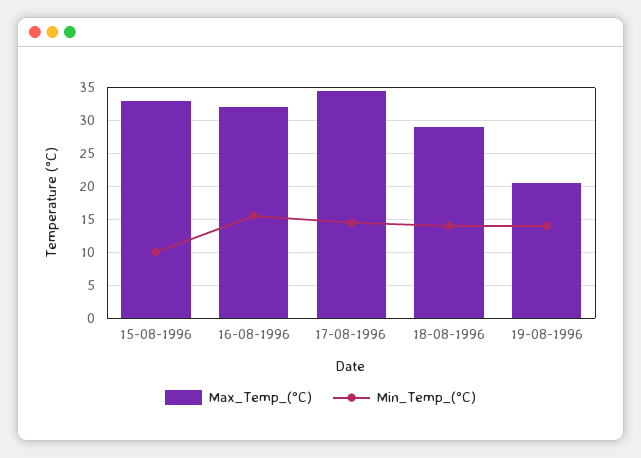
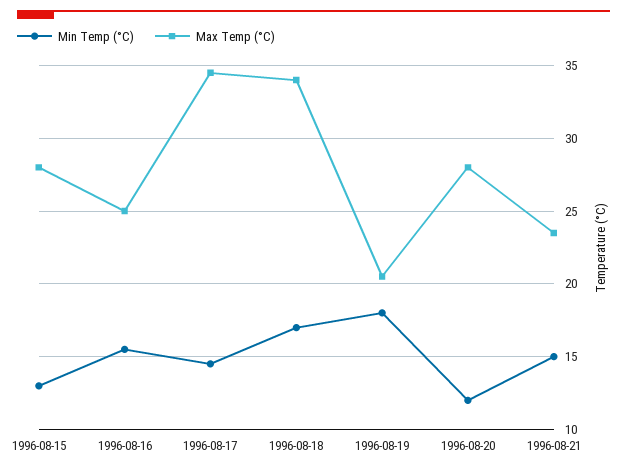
Max_Temp_(°C), 15-08-1996: 33 -> 28
Min_Temp_(°C), 15-08-1996: 10 -> 13
Max_Temp_(°C), 16-08-1996: 32 -> 25
Max_Temp_(°C), 18-08-1996: 29 -> 34
Min_Temp_(°C), 18-08-1996: 14 -> 17
Min_Temp_(°C), 19-08-1996: 14 -> 18
Min_Temp_(°C), 1996-08-20: none -> 12
Max_Temp_(°C), 1996-08-20: none -> 28
Min_Temp_(°C), 1996-08-21: none -> 15
Max_Temp_(°C), 1996-08-21: none -> 23.5

